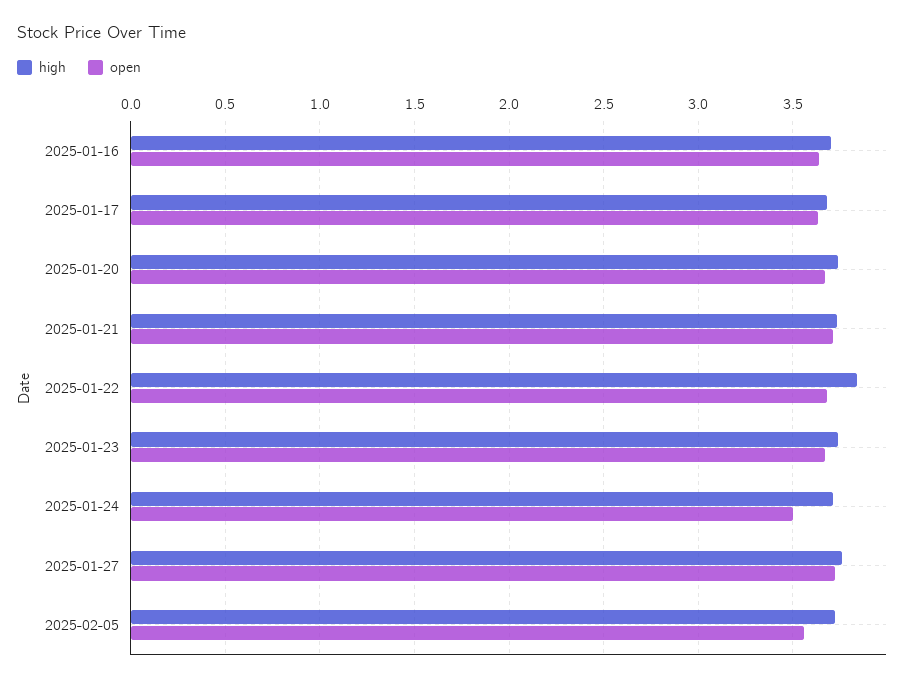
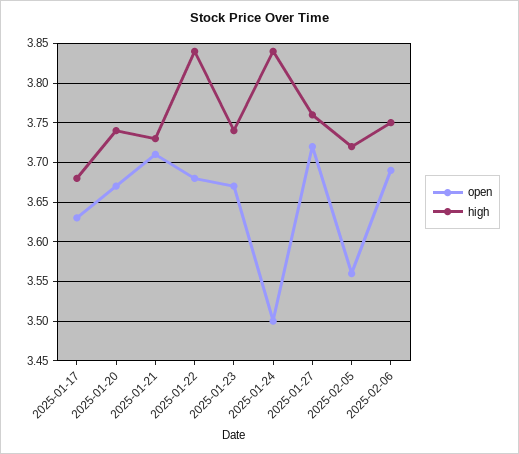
high, 2025-01-16: 3.7 -> none
open, 2025-01-16: 3.65 -> none
high, 2025-01-24: 3.7 -> 3.84
open, 2025-02-06: none -> 3.69
high, 2025-02-06: none -> 3.75

